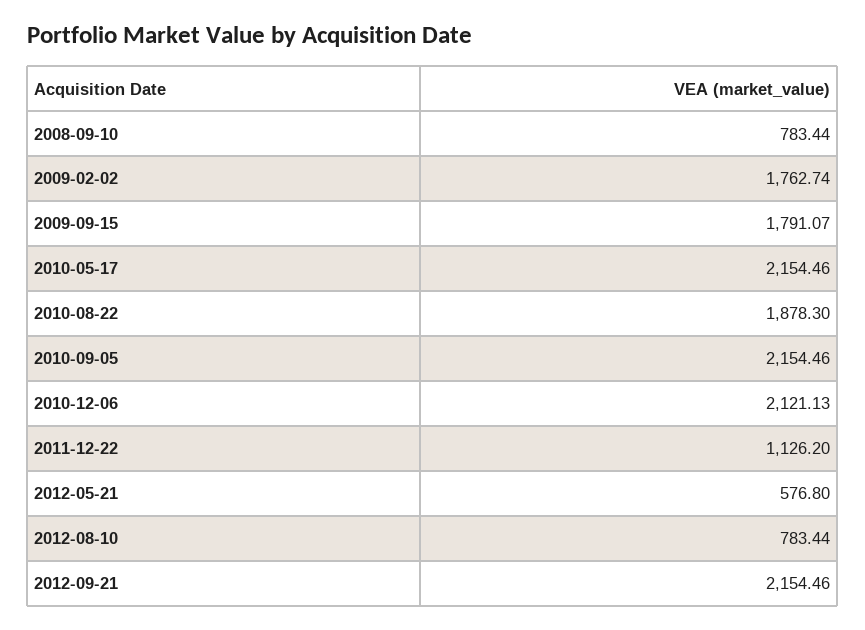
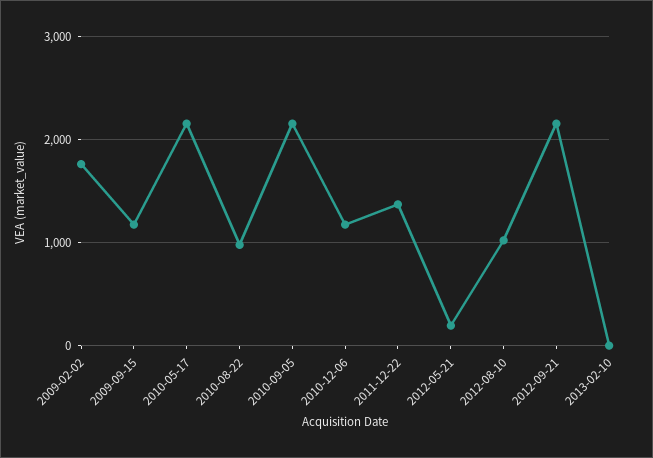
2008-09-10: 783.44 -> none
2009-09-15: 1791.07 -> 1200
2010-08-22: 1878.3 -> 1000
2010-12-06: 2121.13 -> 1200
2011-12-22: 1126.2 -> 1400
2012-05-21: 576.8 -> 200
2012-08-10: 783.44 -> 1000
2013-02-10: none -> 0

